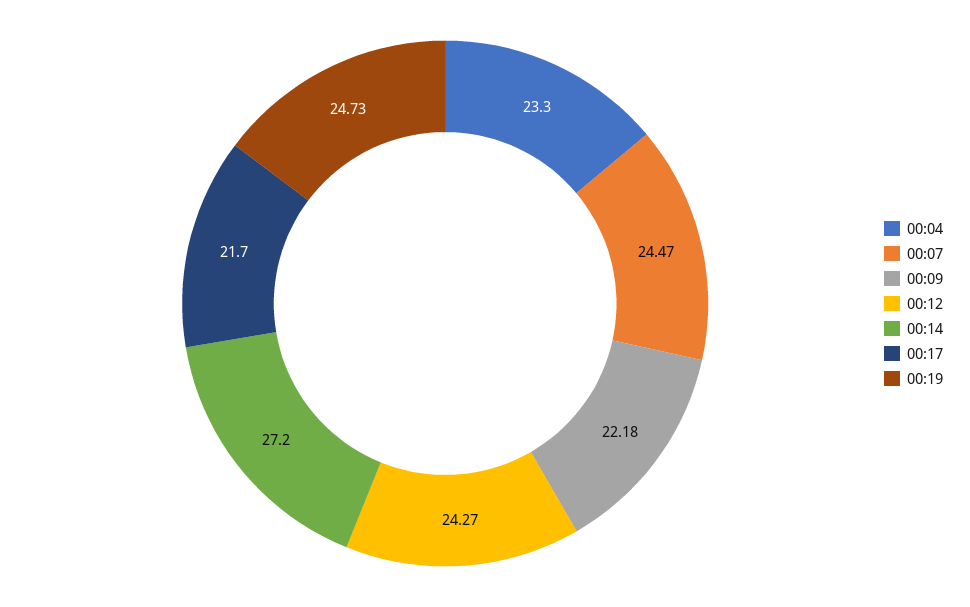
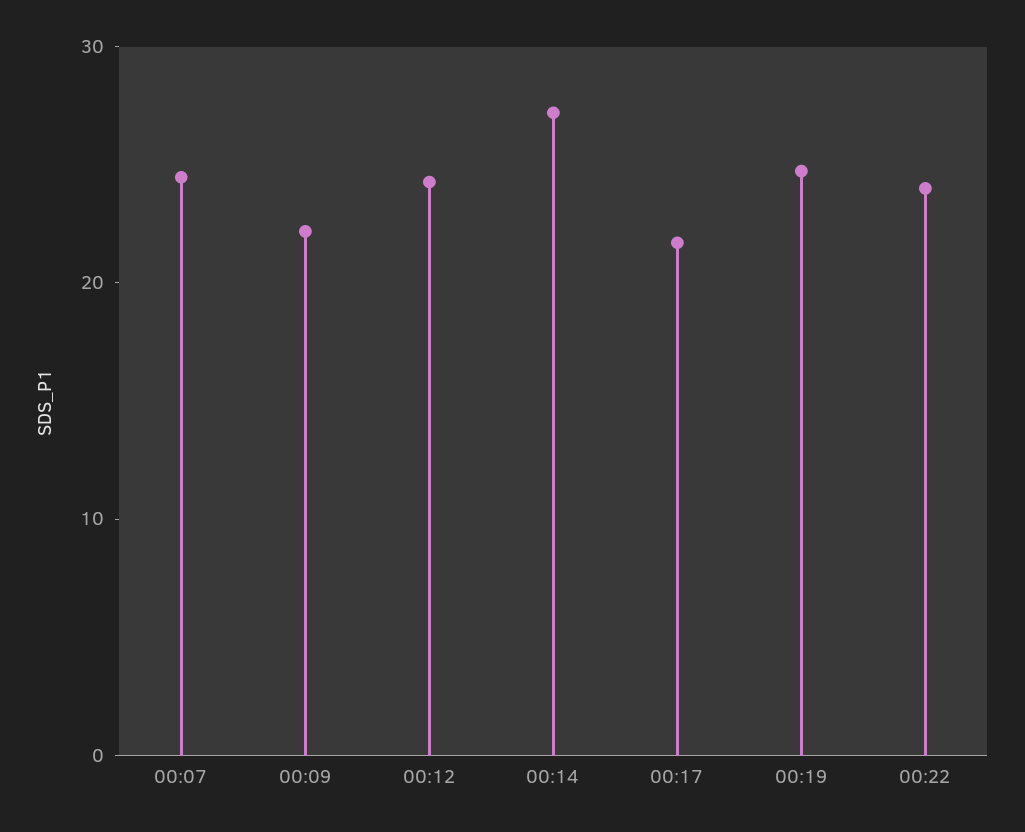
00:04: 23.3 -> none
00:22: none -> 24

